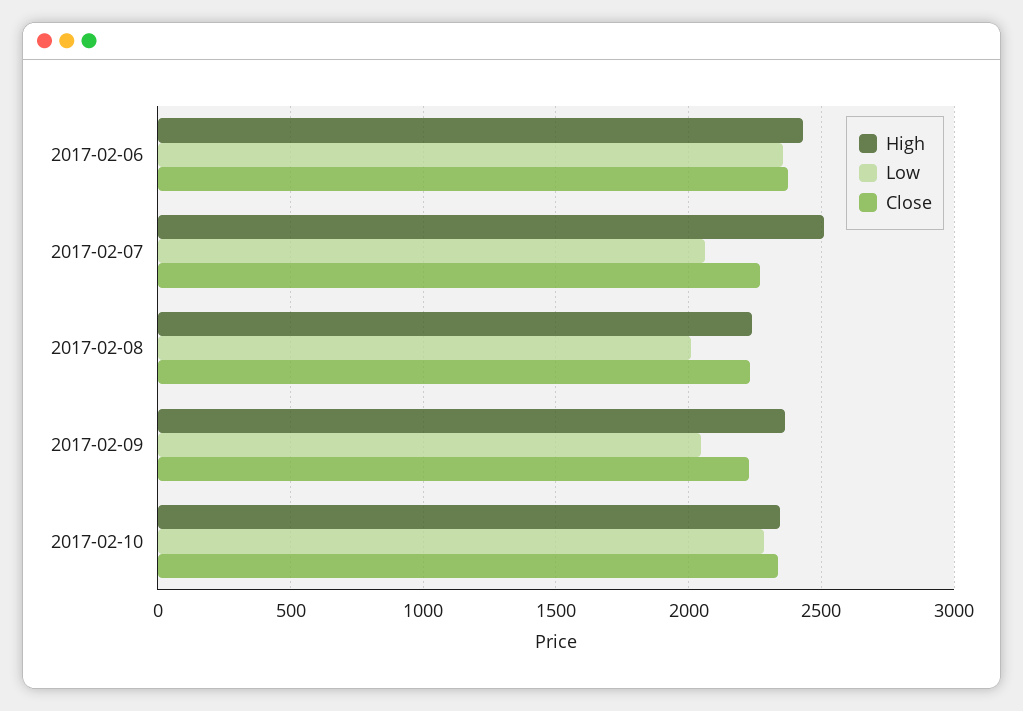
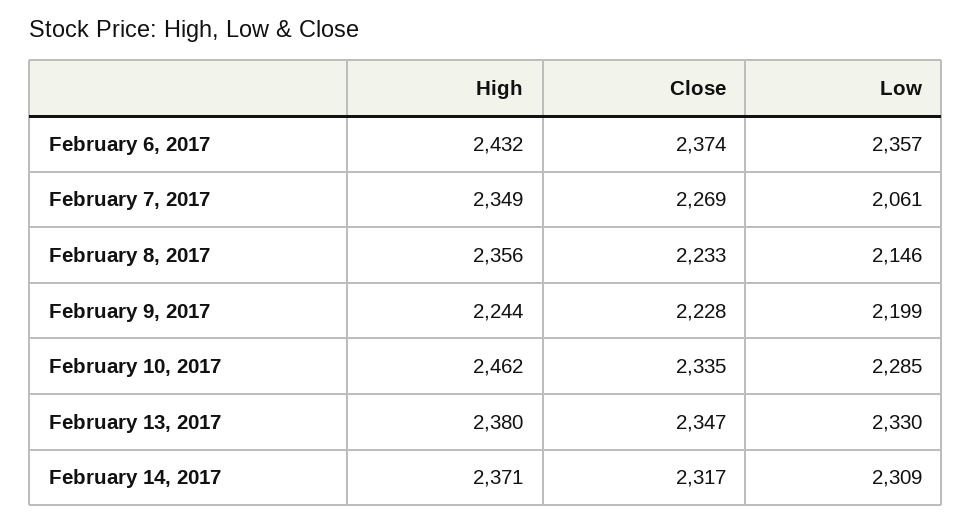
High, 2017-02-07: 2500 -> 2349
High, 2017-02-08: 2250 -> 2356
Low, 2017-02-08: 2000 -> 2146
High, 2017-02-09: 2350 -> 2244
Low, 2017-02-09: 2050 -> 2199
High, 2017-02-10: 2350 -> 2462
High, February 13, 2017: none -> 2380
Close, February 13, 2017: none -> 2347
Low, February 13, 2017: none -> 2330
High, February 14, 2017: none -> 2371
Close, February 14, 2017: none -> 2317
Low, February 14, 2017: none -> 2309

